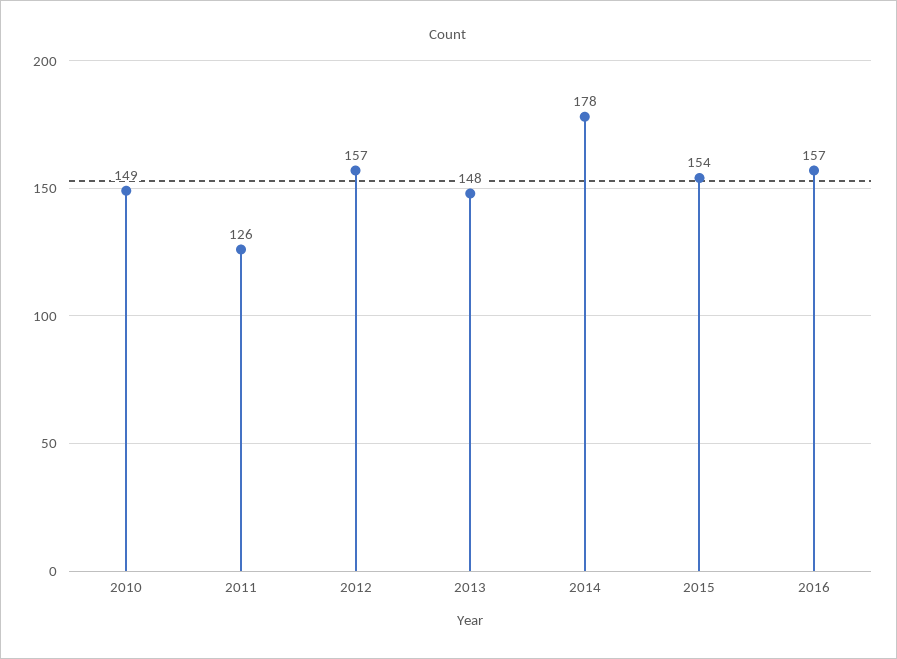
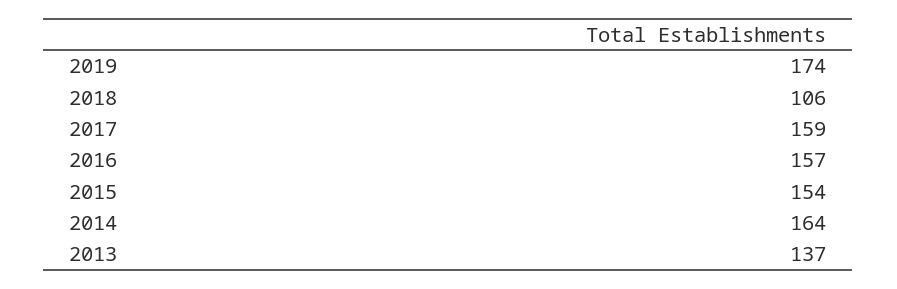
2010: 149 -> none
2011: 126 -> none
2012: 157 -> none
2013: 148 -> 137
2014: 178 -> 164
2019: none -> 174
2018: none -> 106
2017: none -> 159

